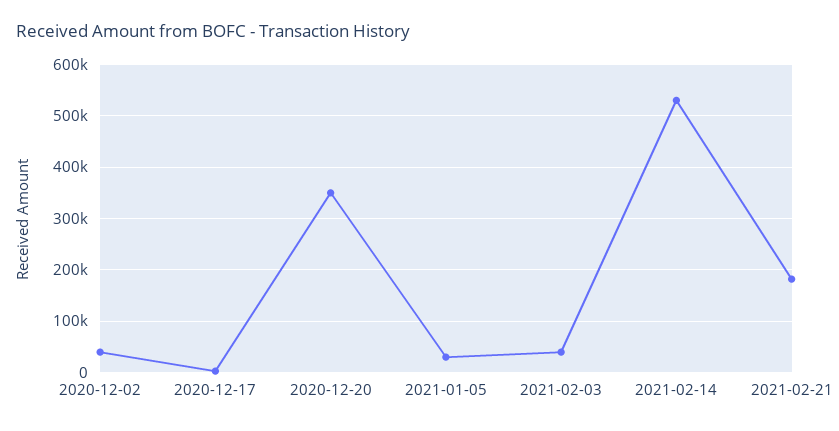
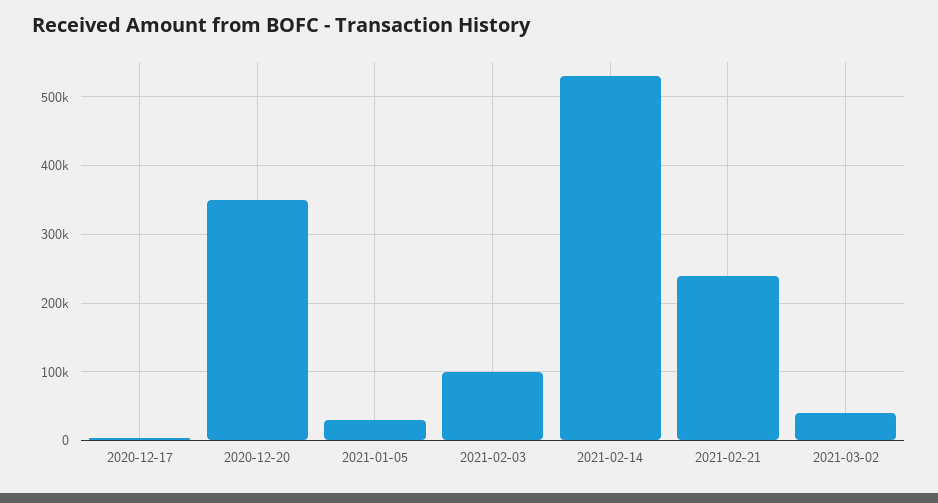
2020-12-02: 40000 -> none
2021-02-03: 40000 -> 100000
2021-02-21: 180000 -> 240000
2021-03-02: none -> 40000

